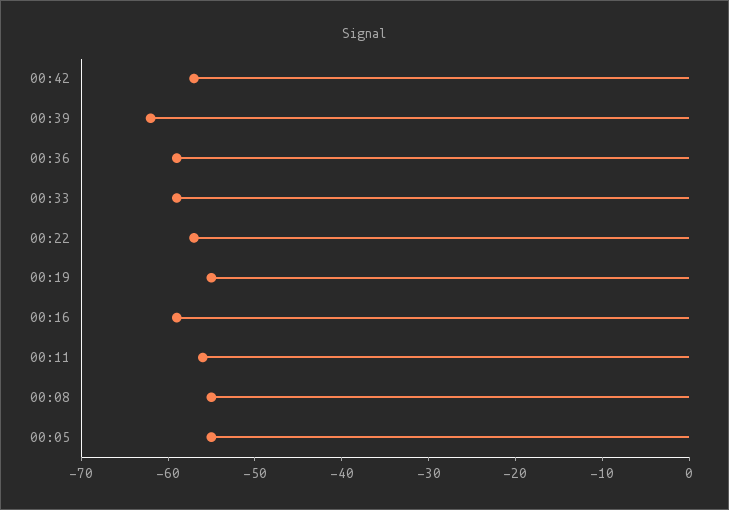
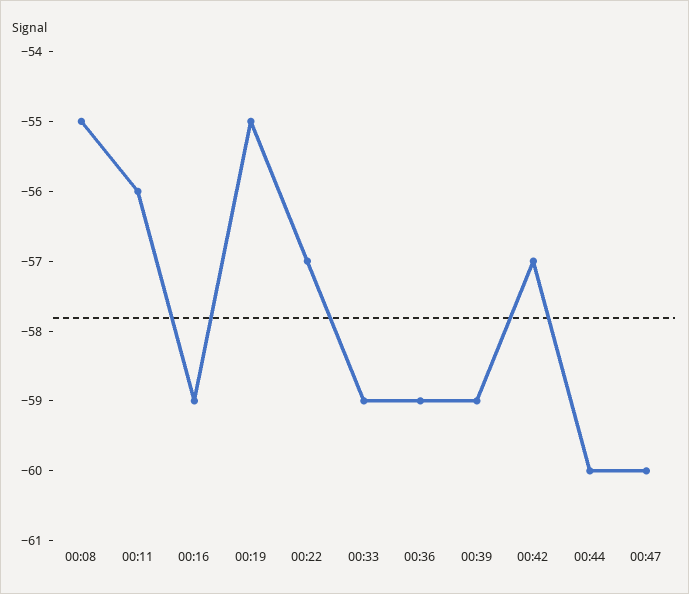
00:39: -62 -> -59
00:05: -55 -> none
00:44: none -> -60
00:47: none -> -60

